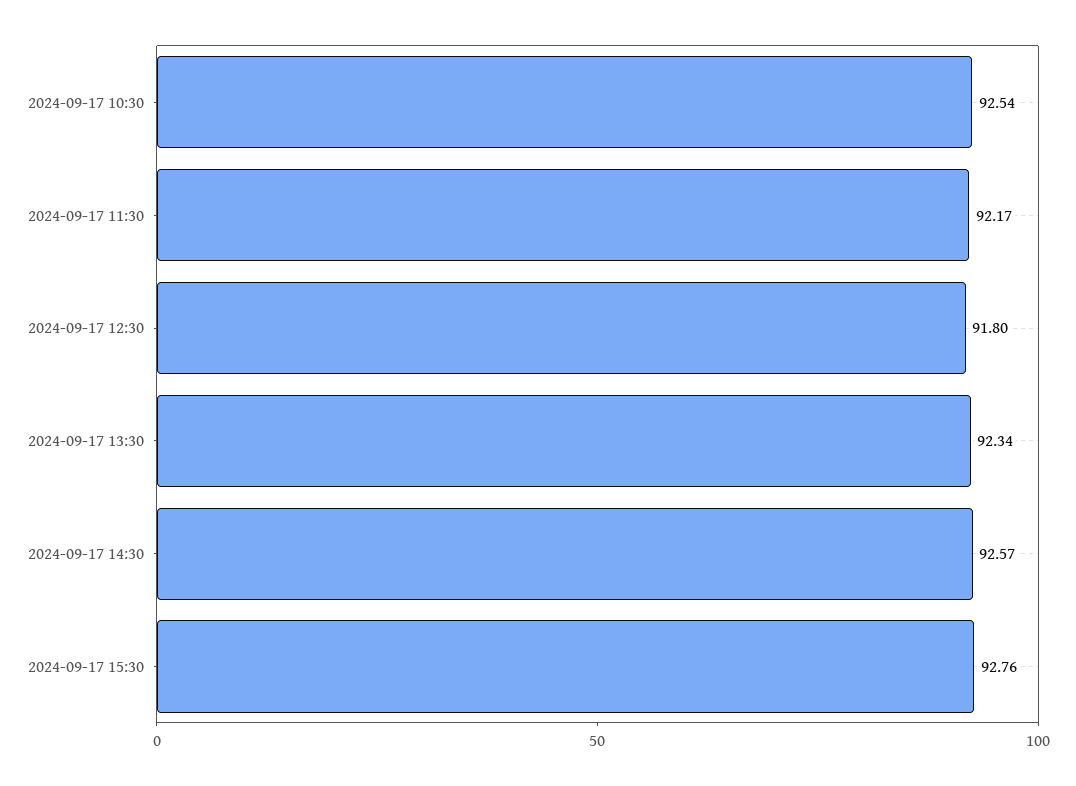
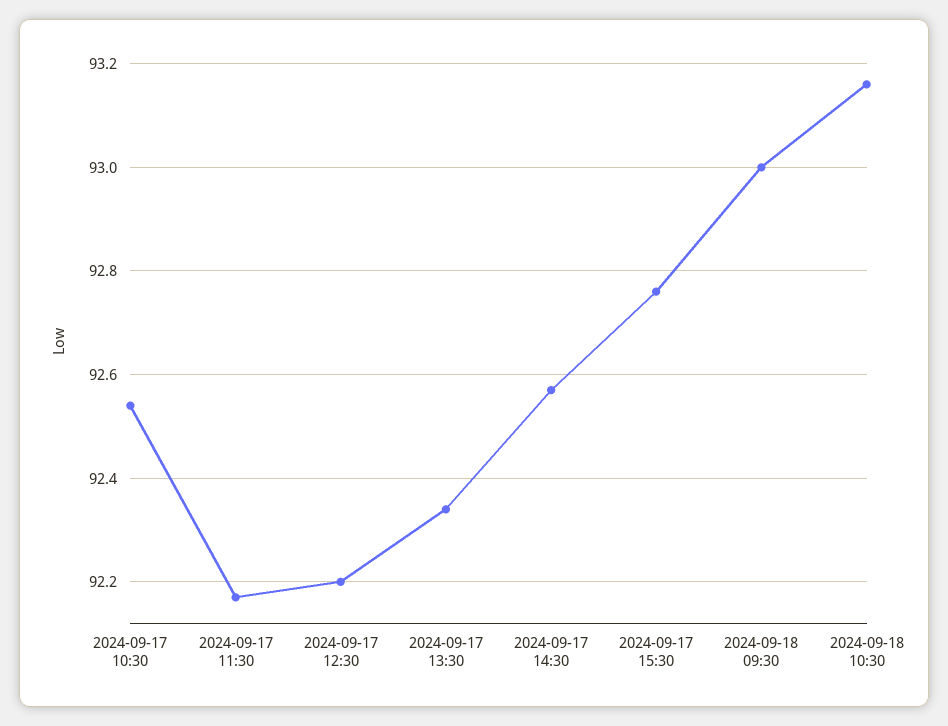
2024-09-17 12:30: 91.8 -> 92.2
2024-09-18 09:30: none -> 93
2024-09-18 10:30: none -> 93.15

